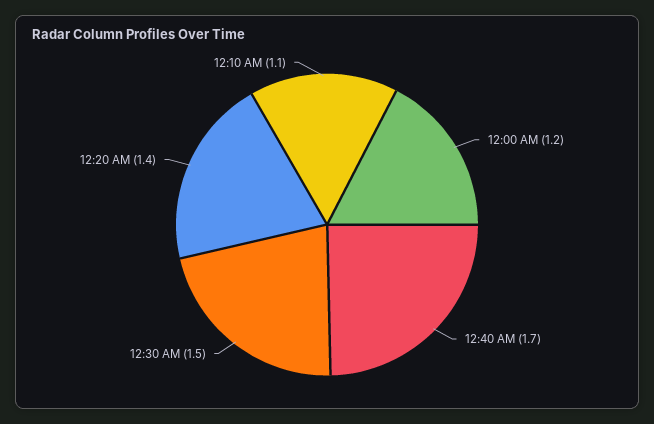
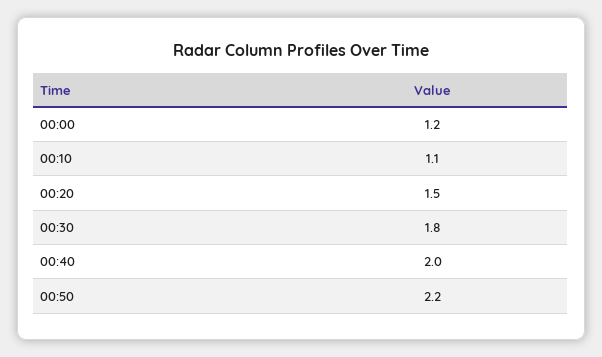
12:40 AM: 1.7 -> 2
12:30 AM: 1.5 -> 1.8
12:20 AM: 1.4 -> 1.5
00:50: none -> 2.2

